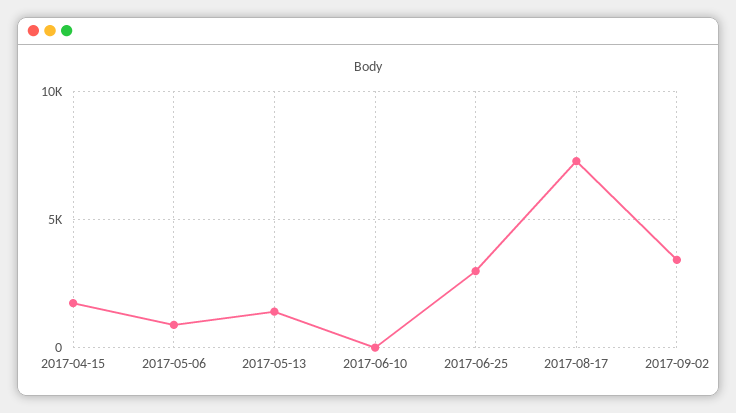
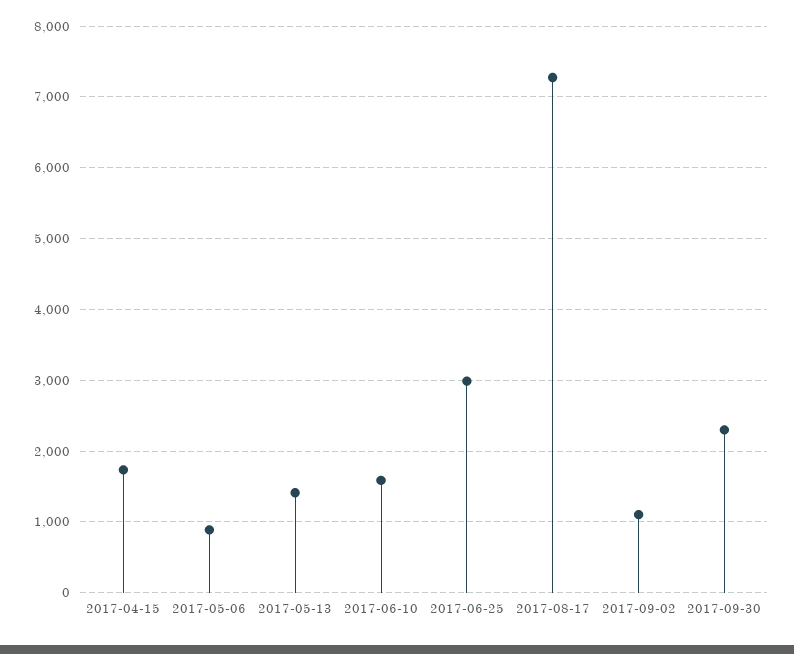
2017-06-10: 0 -> 1600
2017-09-02: 3500 -> 1100
2017-09-30: none -> 2300

